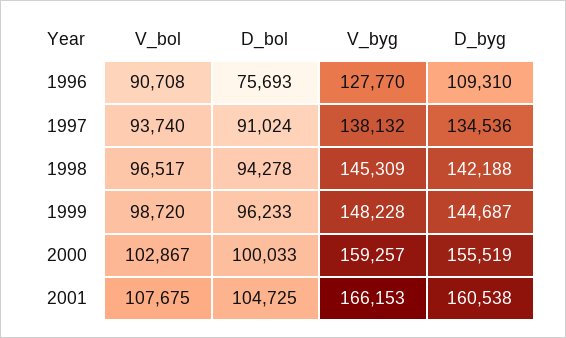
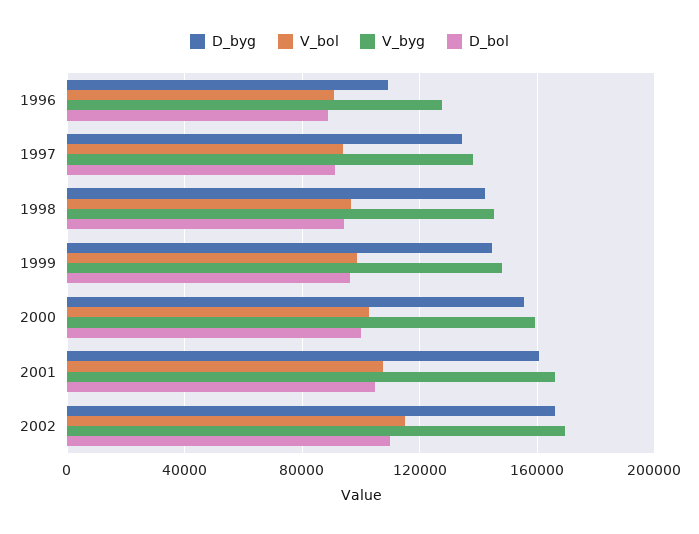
D_bol, 1996: 75693 -> 90000
D_byg, 2002: none -> 165000
V_bol, 2002: none -> 115000
V_byg, 2002: none -> 170000
D_bol, 2002: none -> 110000

